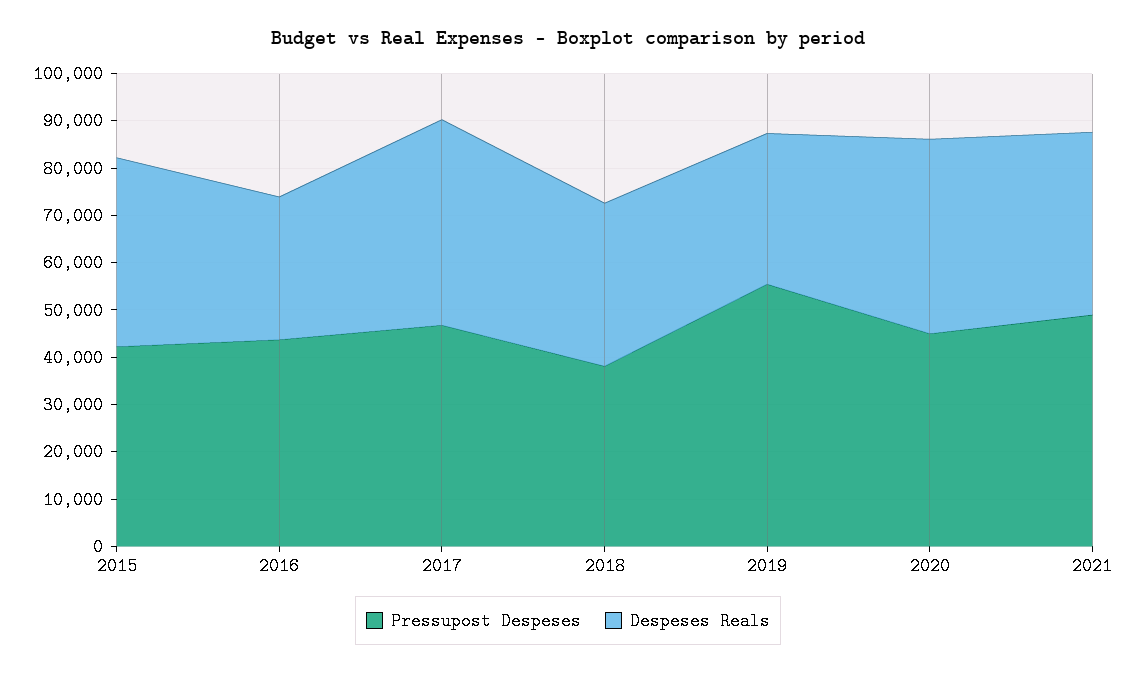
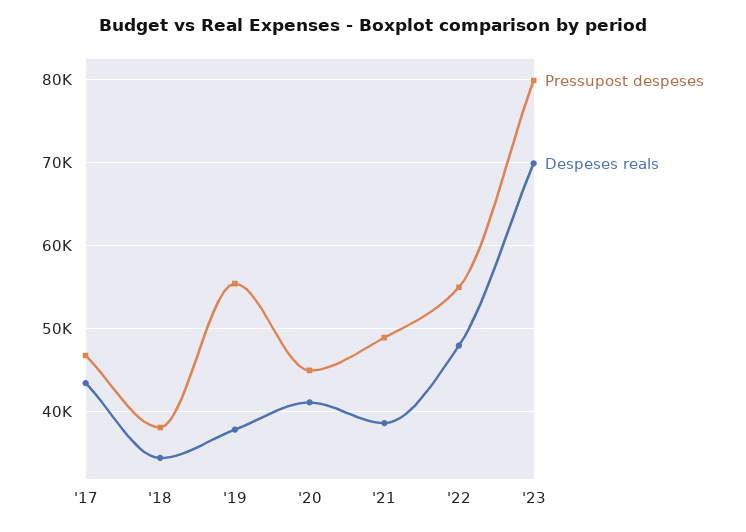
Pressupost Despeses, 2015: 42000 -> none
Despeses Reals, 2015: 40000 -> none
Pressupost Despeses, 2016: 44000 -> none
Despeses Reals, 2016: 30000 -> none
Despeses Reals, 2019: 32000 -> 38000
Pressupost Despeses, '22: none -> 55000
Despeses Reals, '22: none -> 48000
Pressupost Despeses, '23: none -> 80000
Despeses Reals, '23: none -> 70000

